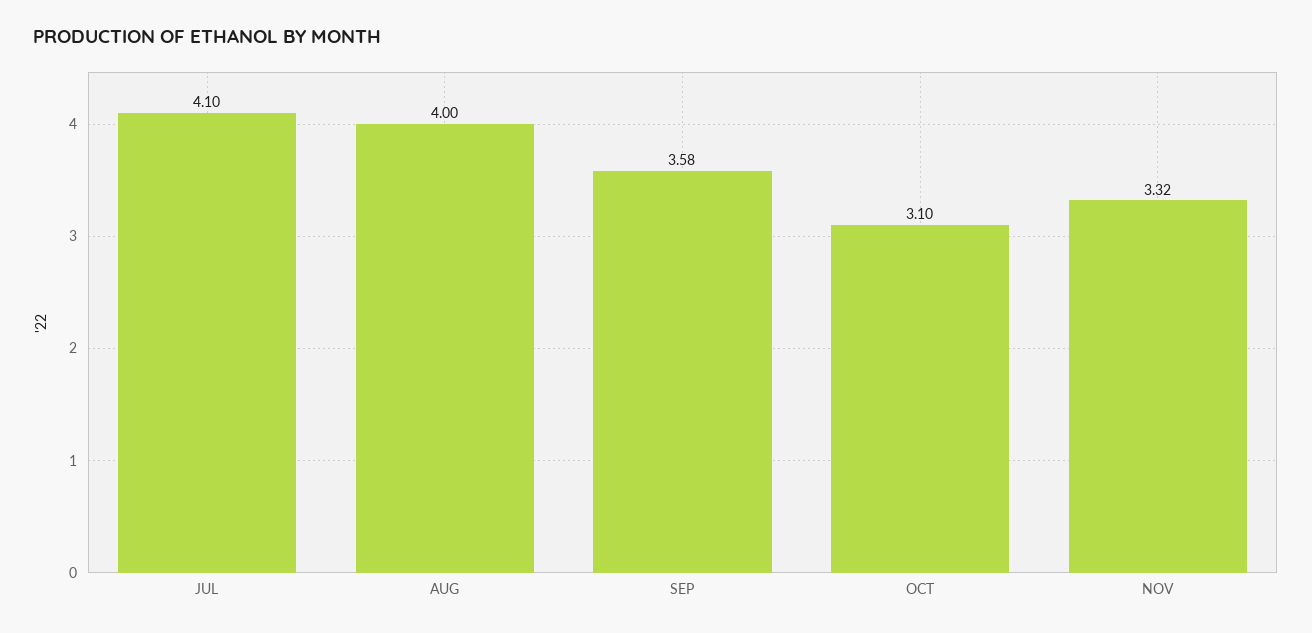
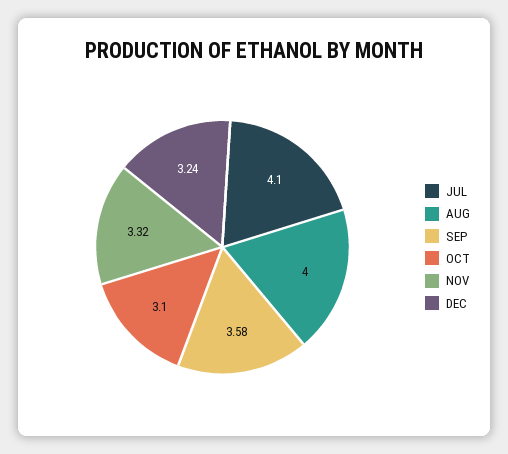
DEC: none -> 3.24

